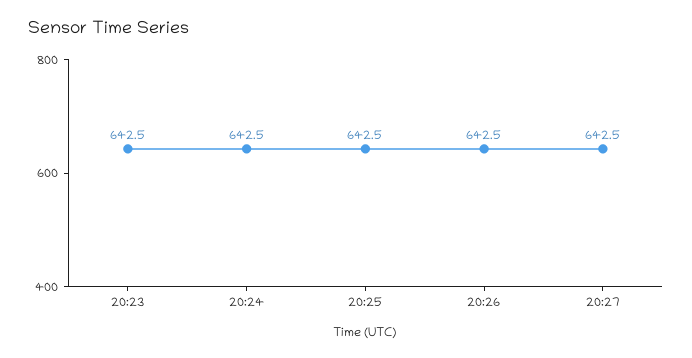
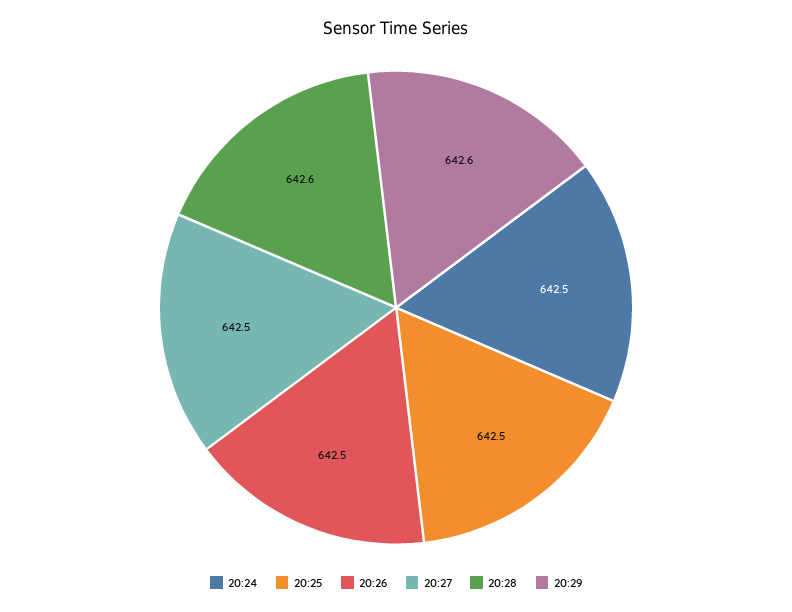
20:23: 642.5 -> none
20:28: none -> 642.6
20:29: none -> 642.6

